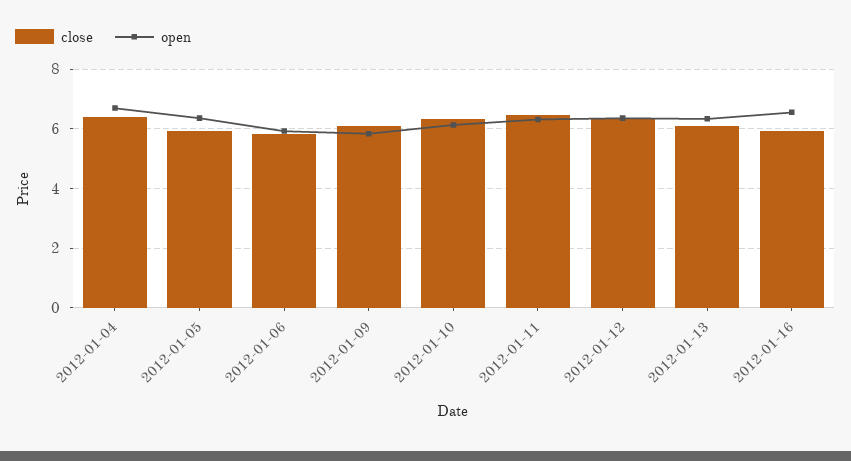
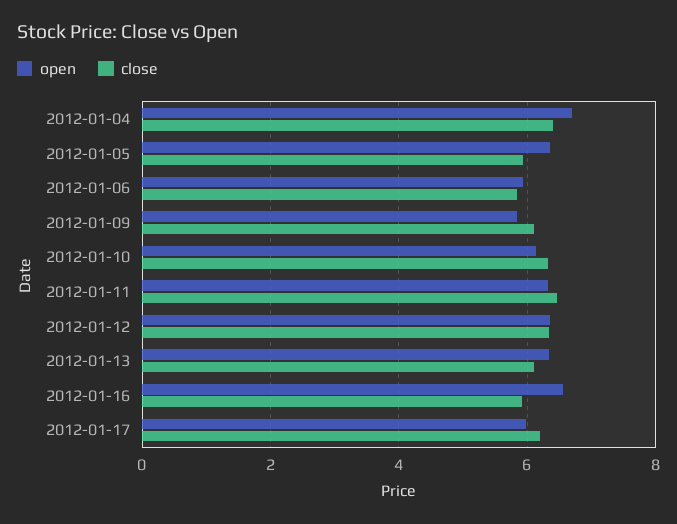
open, 2012-01-17: none -> 6
close, 2012-01-17: none -> 6.2

